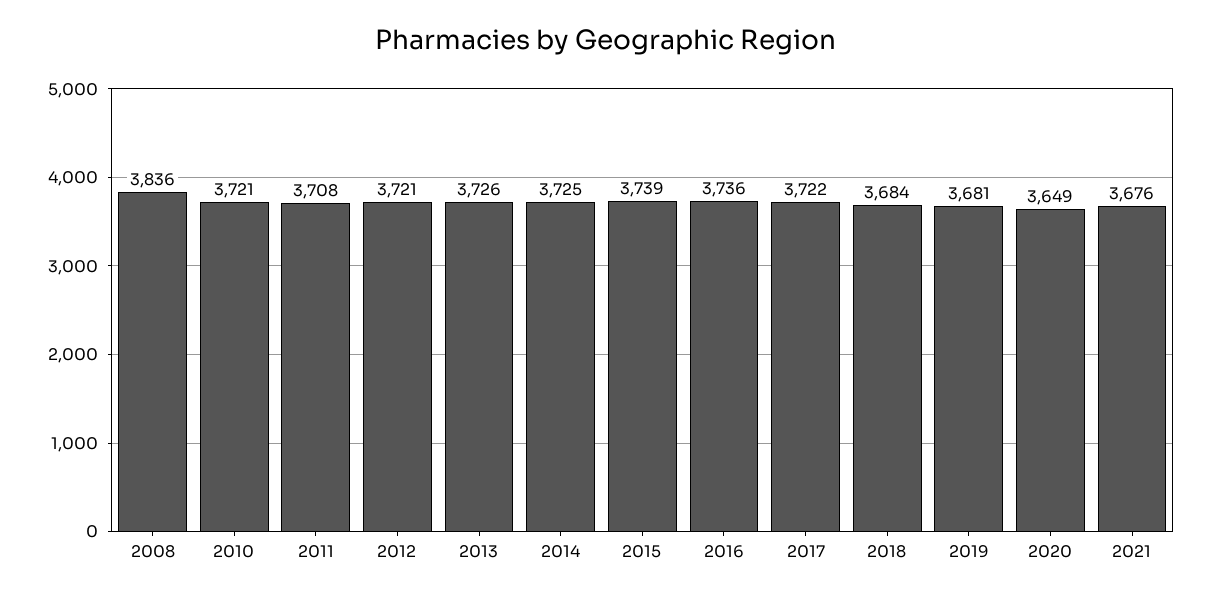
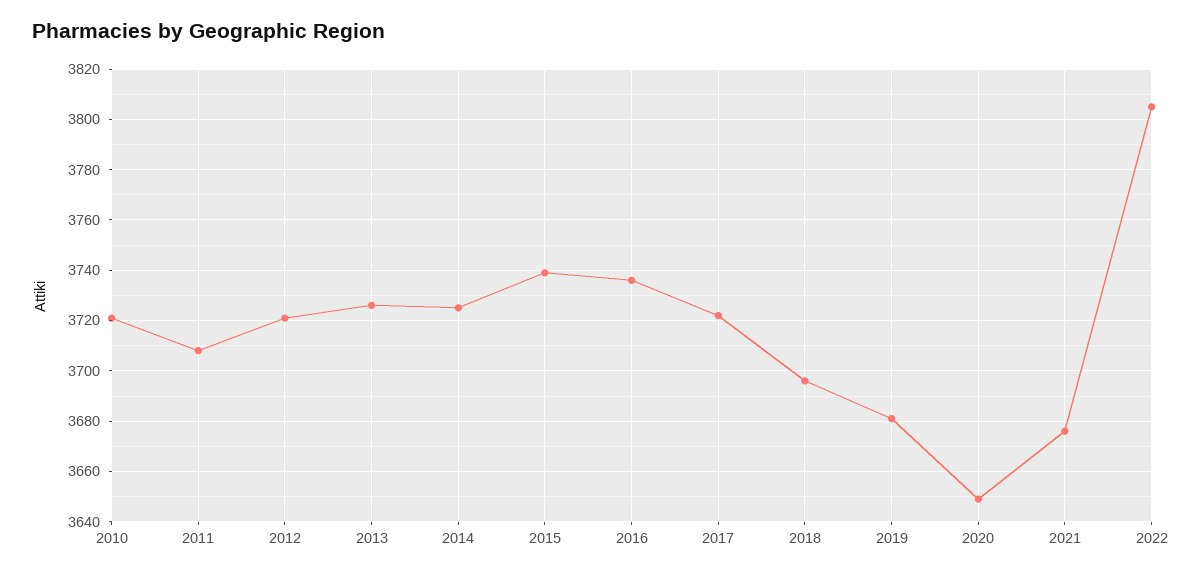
2008: 3836 -> none
2018: 3684 -> 3695
2022: none -> 3805

